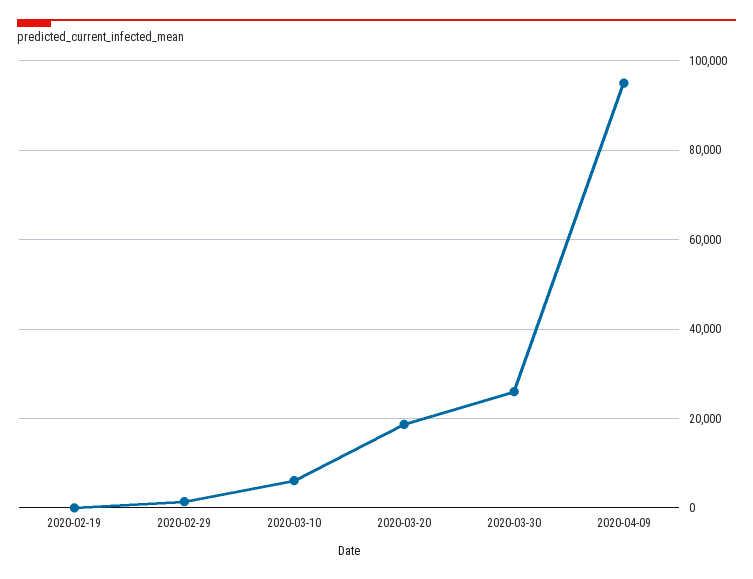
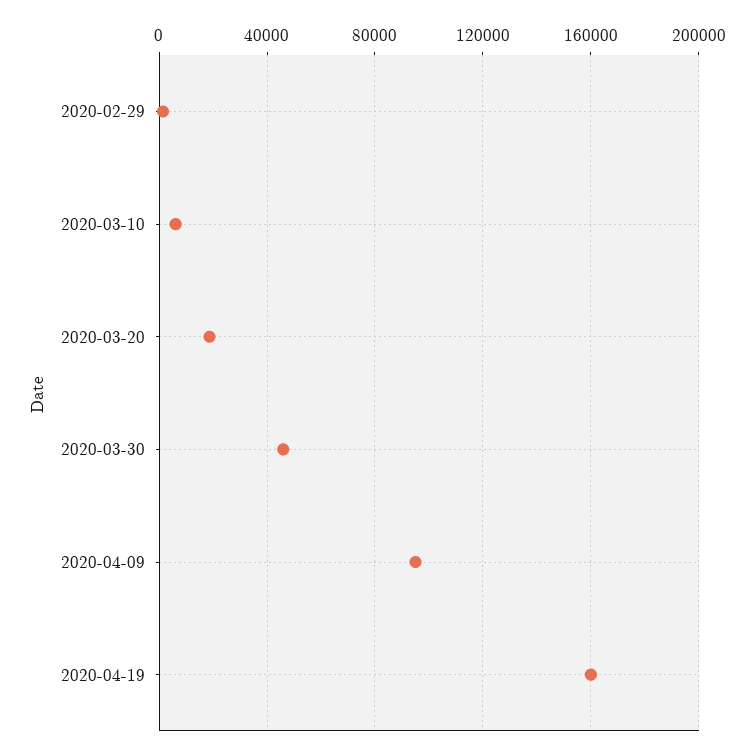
2020-02-19: 0 -> none
2020-03-30: 26000 -> 45000
2020-04-19: none -> 160000

